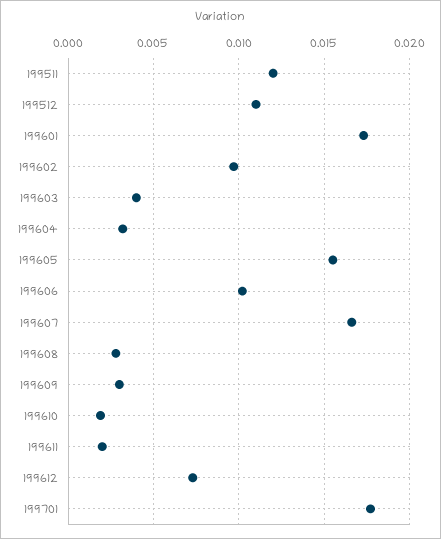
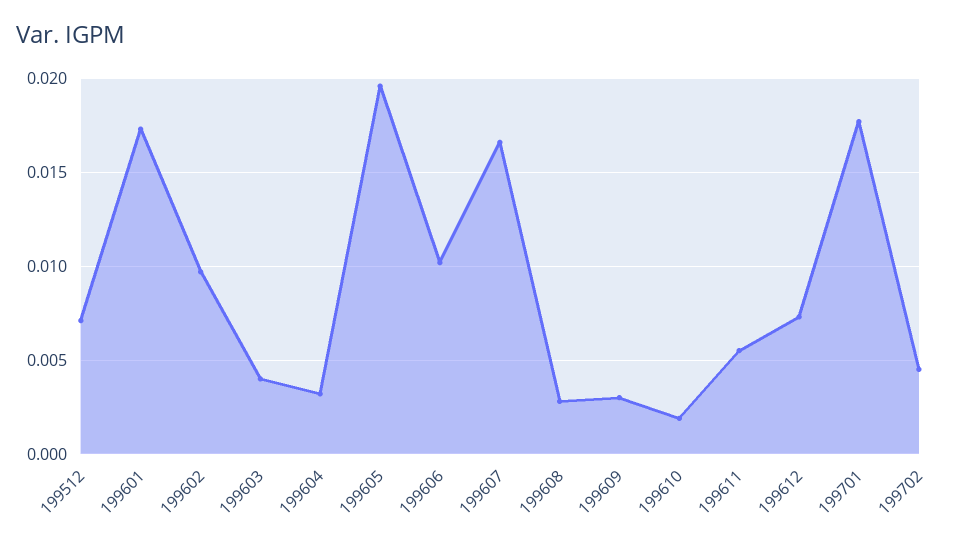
199511: 0.012 -> none
199512: 0.011 -> 0.007
199605: 0.0155 -> 0.0195
199611: 0.002 -> 0.0055
199702: none -> 0.0045

